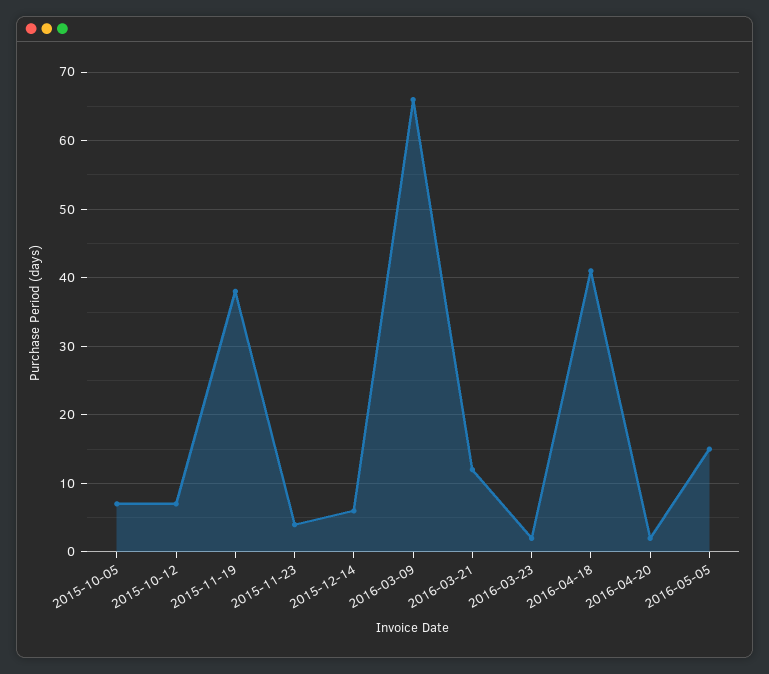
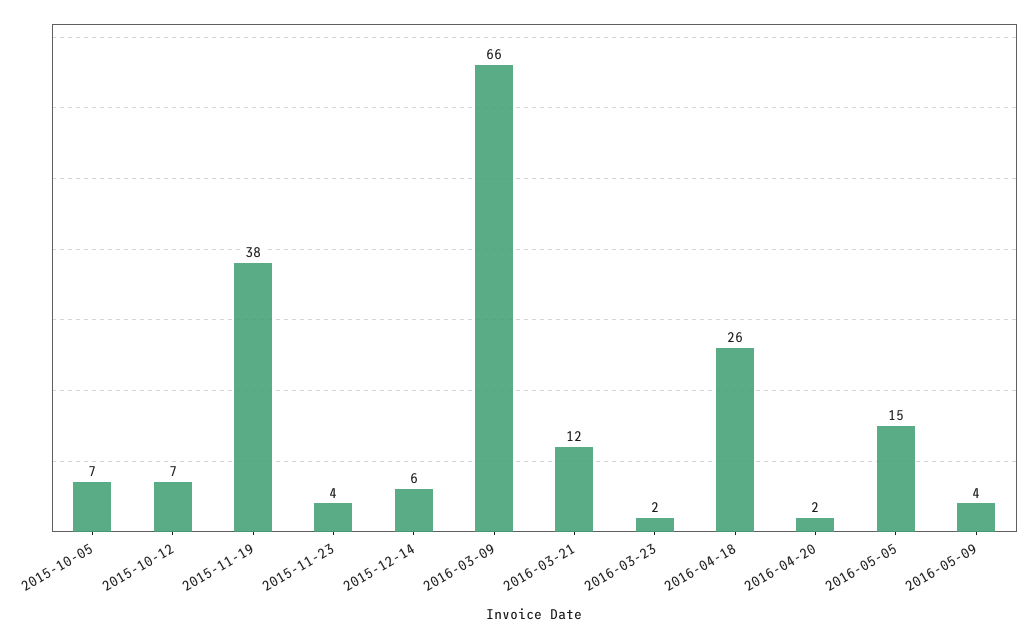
2016-04-18: 41 -> 26
2016-05-09: none -> 4

